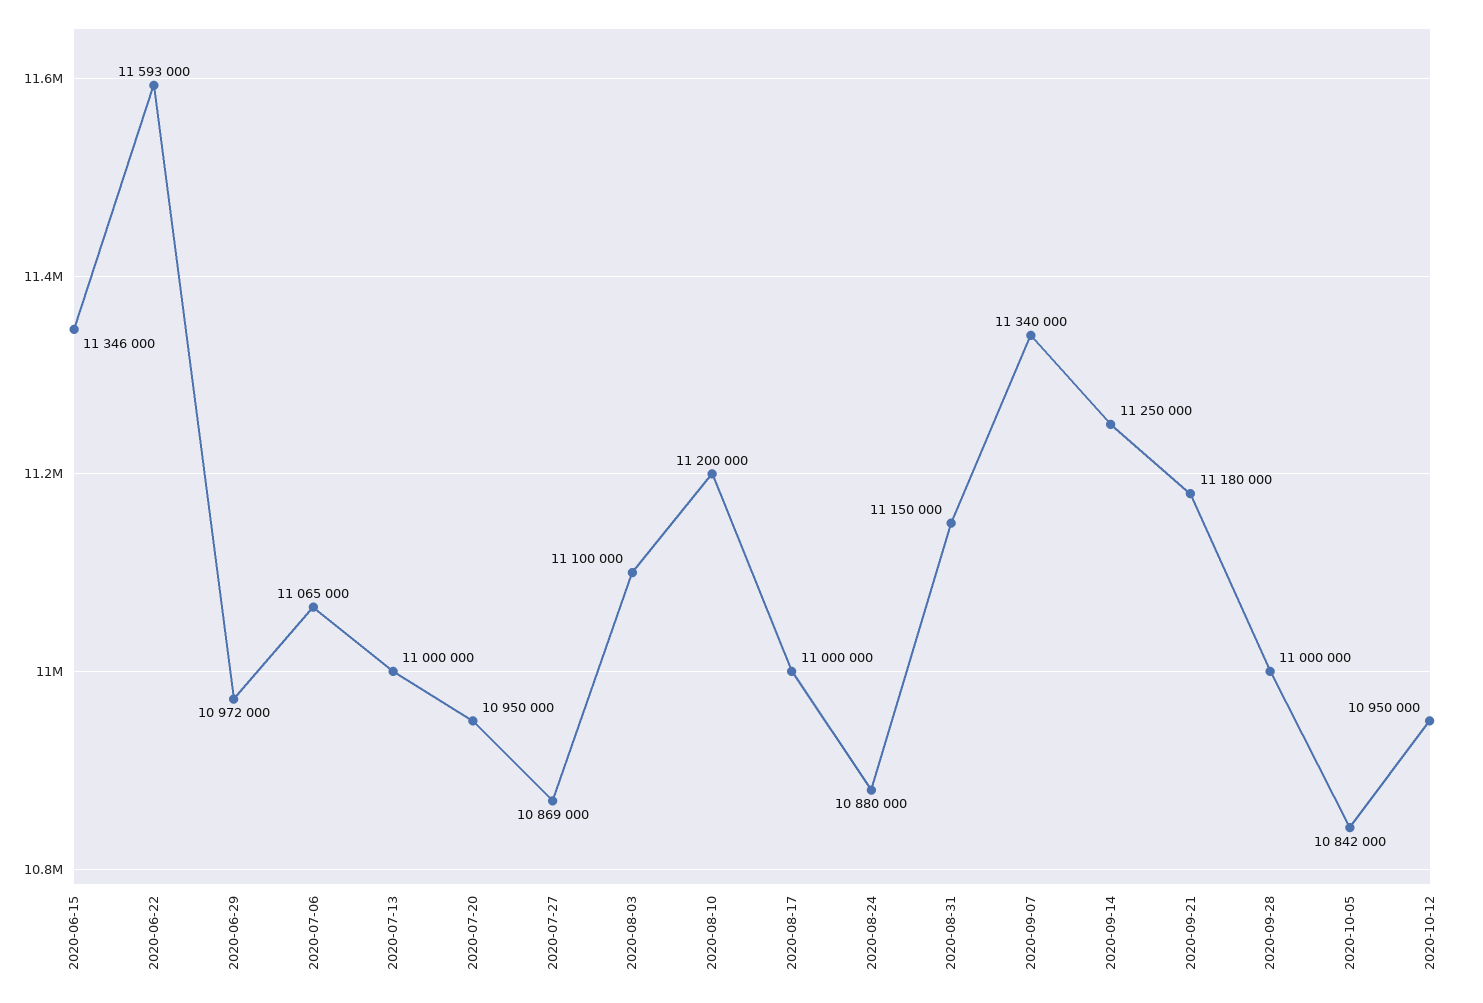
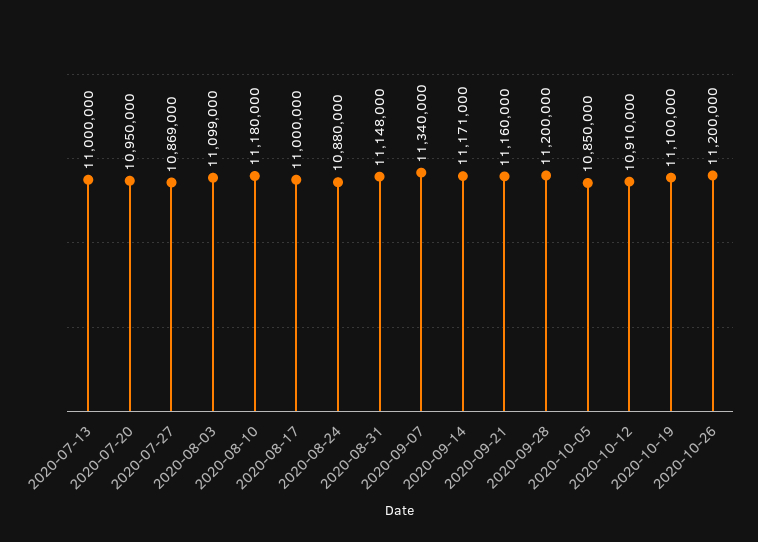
2020-06-15: 11346000 -> none
2020-06-22: 11593000 -> none
2020-06-29: 10972000 -> none
2020-07-06: 11065000 -> none
2020-08-03: 11100000 -> 11099000
2020-08-10: 11200000 -> 11180000
2020-08-31: 11150000 -> 11148000
2020-09-14: 11250000 -> 11171000
2020-09-21: 11180000 -> 11160000
2020-09-28: 11000000 -> 11200000
2020-10-05: 10842000 -> 10850000
2020-10-12: 10950000 -> 10910000
2020-10-19: none -> 11100000
2020-10-26: none -> 11200000

